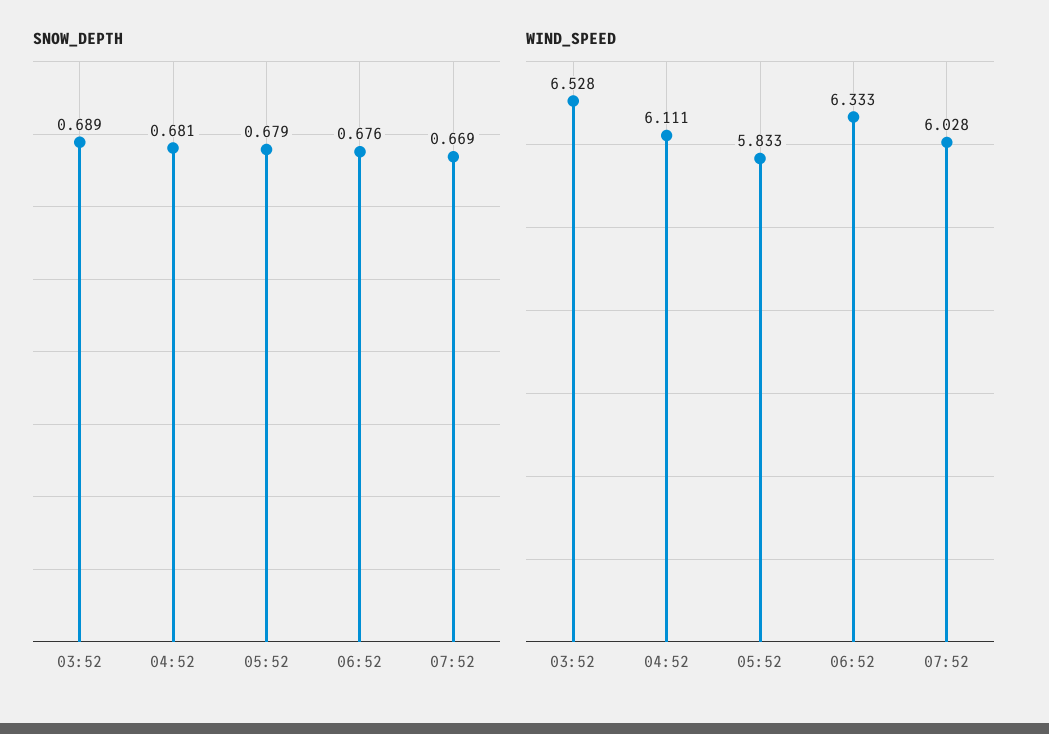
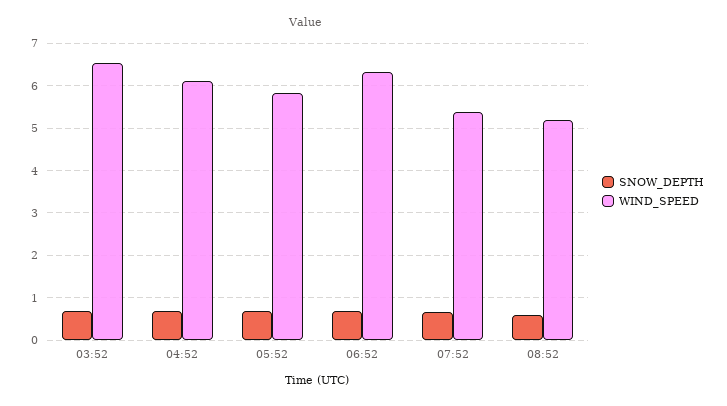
WIND_SPEED, 07:52: 6.028 -> 5.4
SNOW_DEPTH, 08:52: none -> 0.6
WIND_SPEED, 08:52: none -> 5.2

